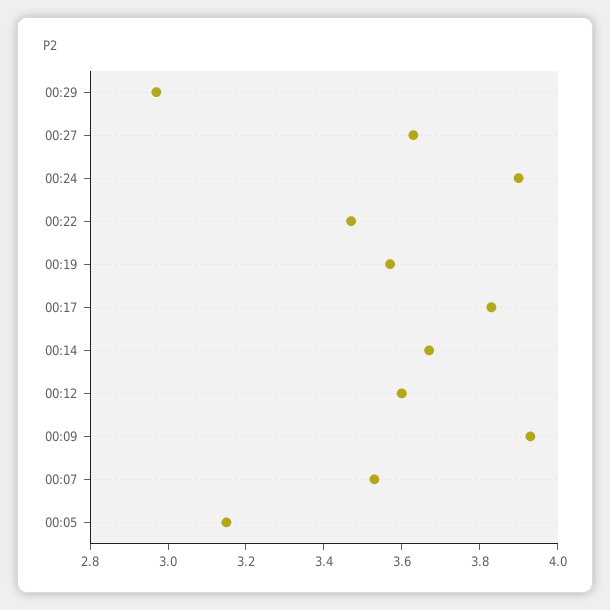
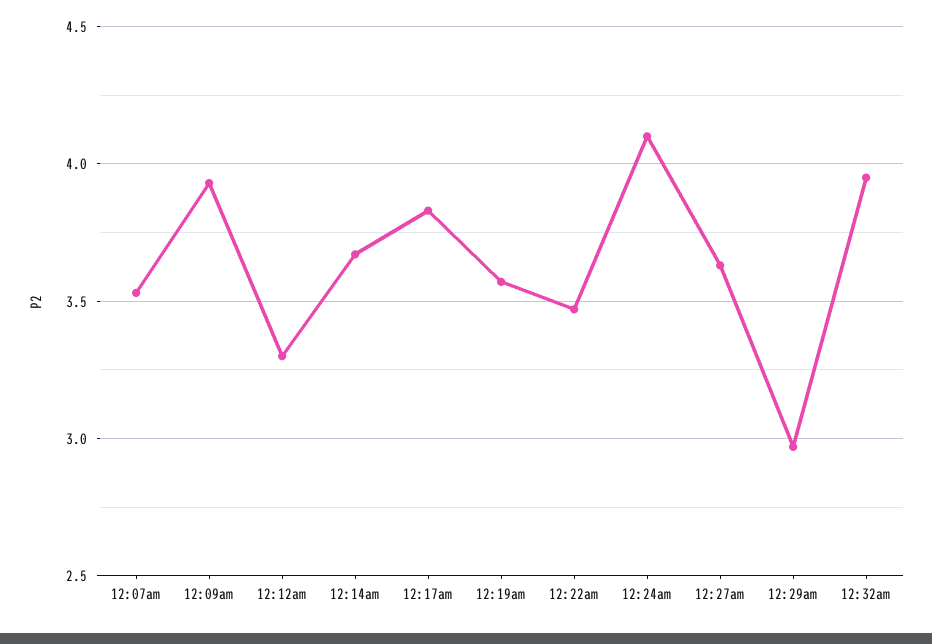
00:24: 3.9 -> 4.1
00:12: 3.6 -> 3.3
00:05: 3.15 -> none
12:32am: none -> 3.95

